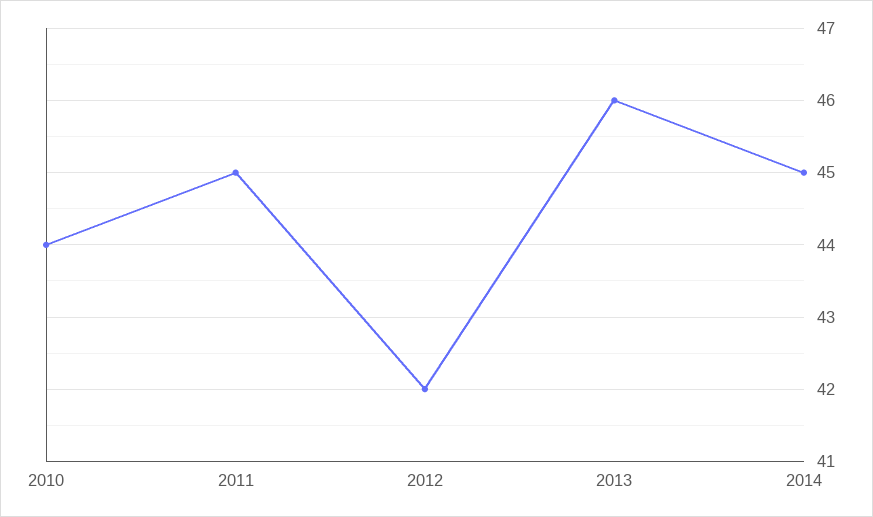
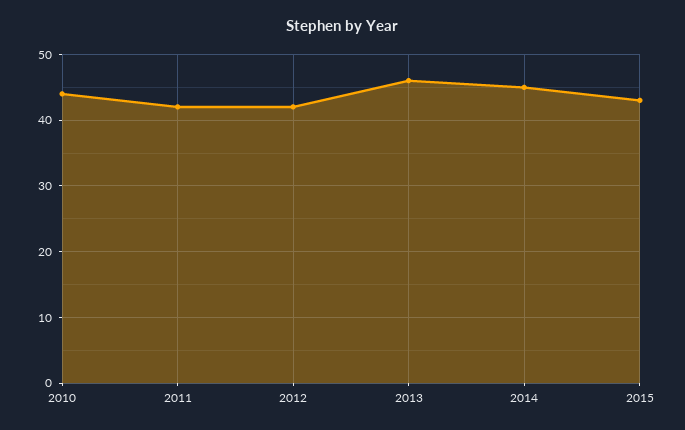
2011: 45 -> 42
2015: none -> 43

